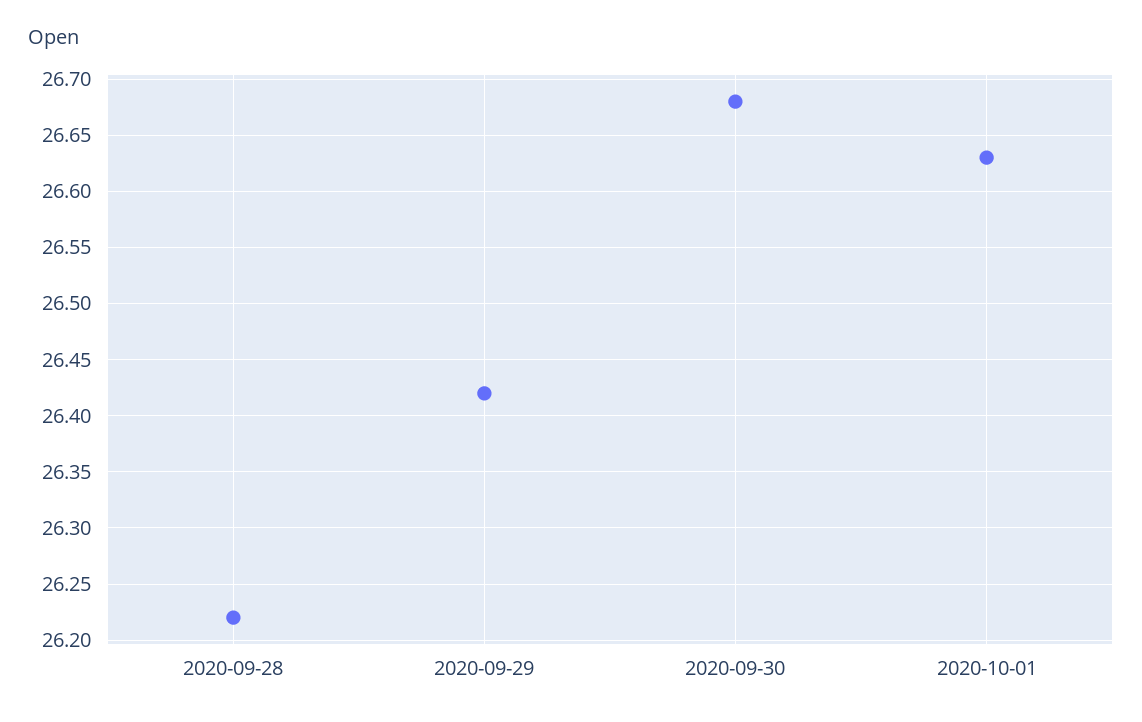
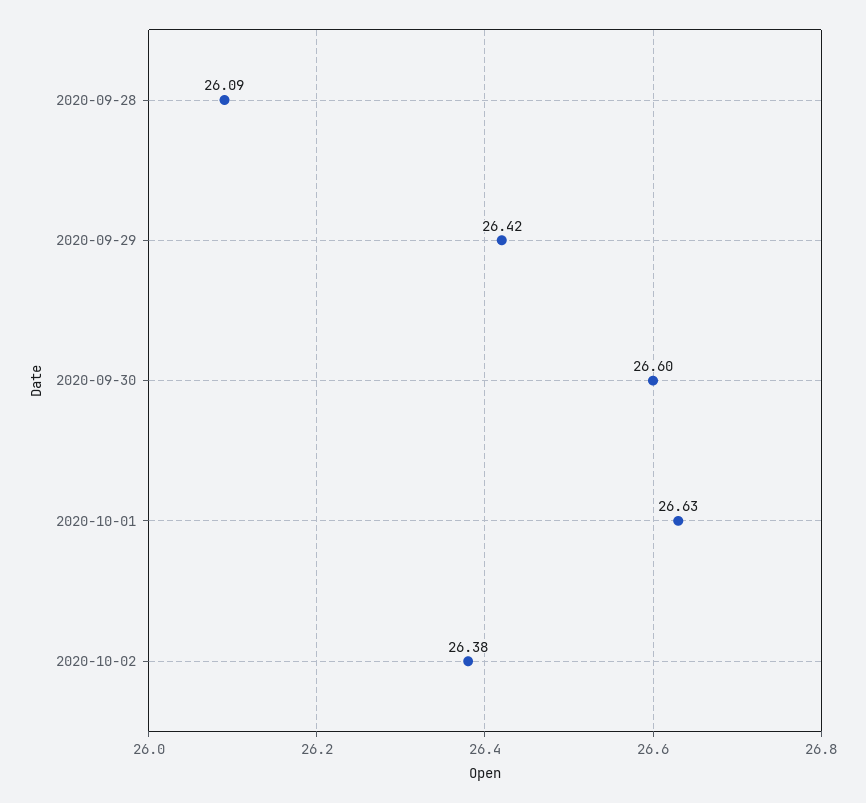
2020-09-28: 26.22 -> 26.09
2020-09-30: 26.68 -> 26.6
2020-10-02: none -> 26.38

